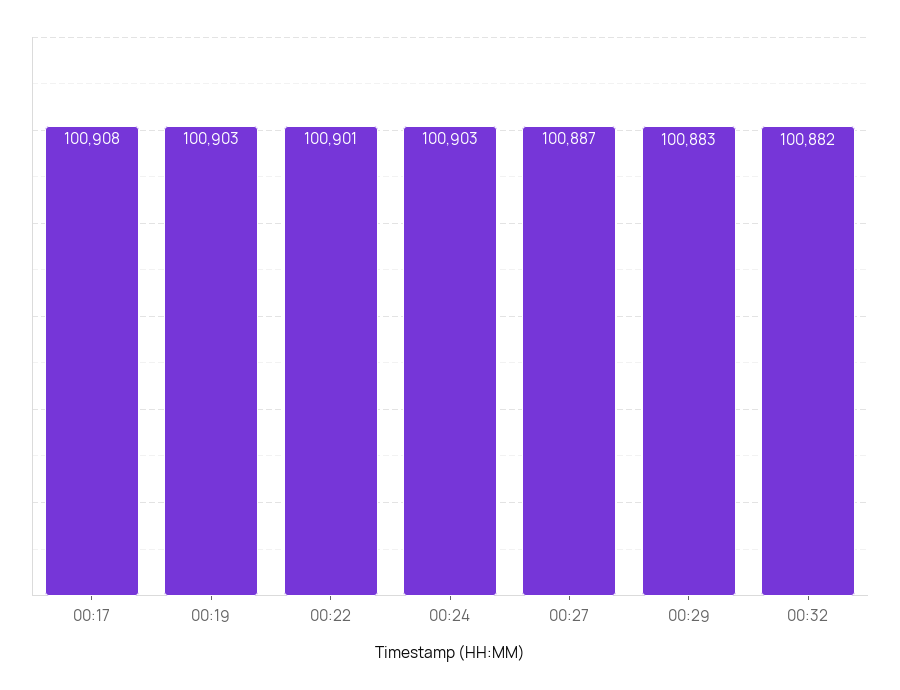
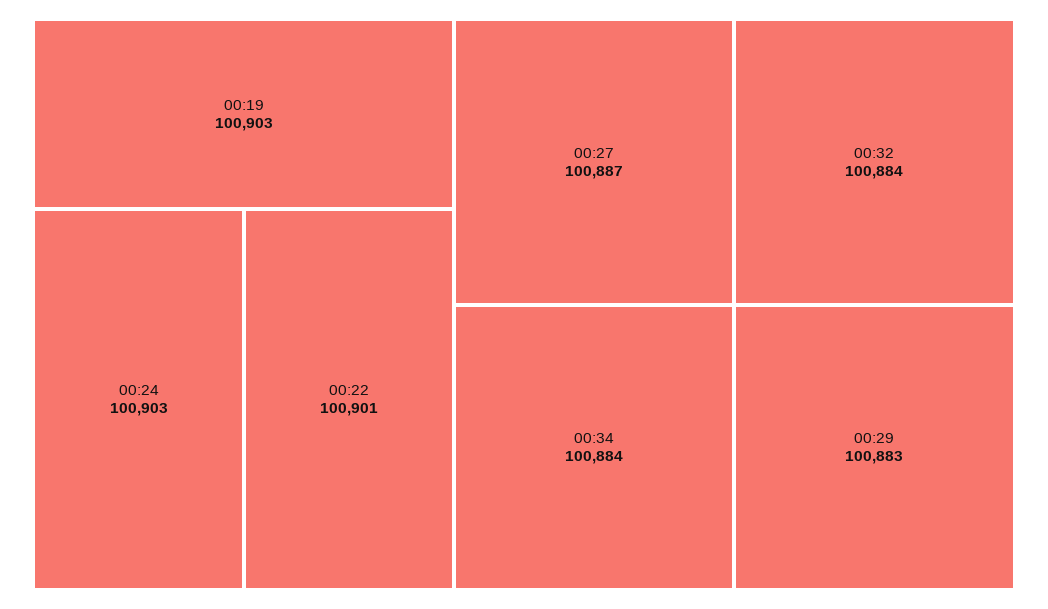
00:17: 100908 -> none
00:32: 100882 -> 100884
00:34: none -> 100884

